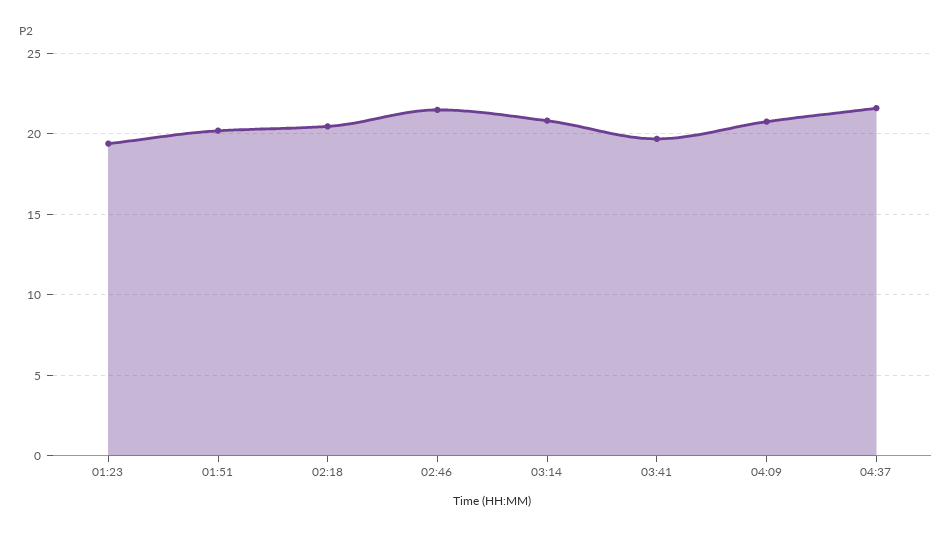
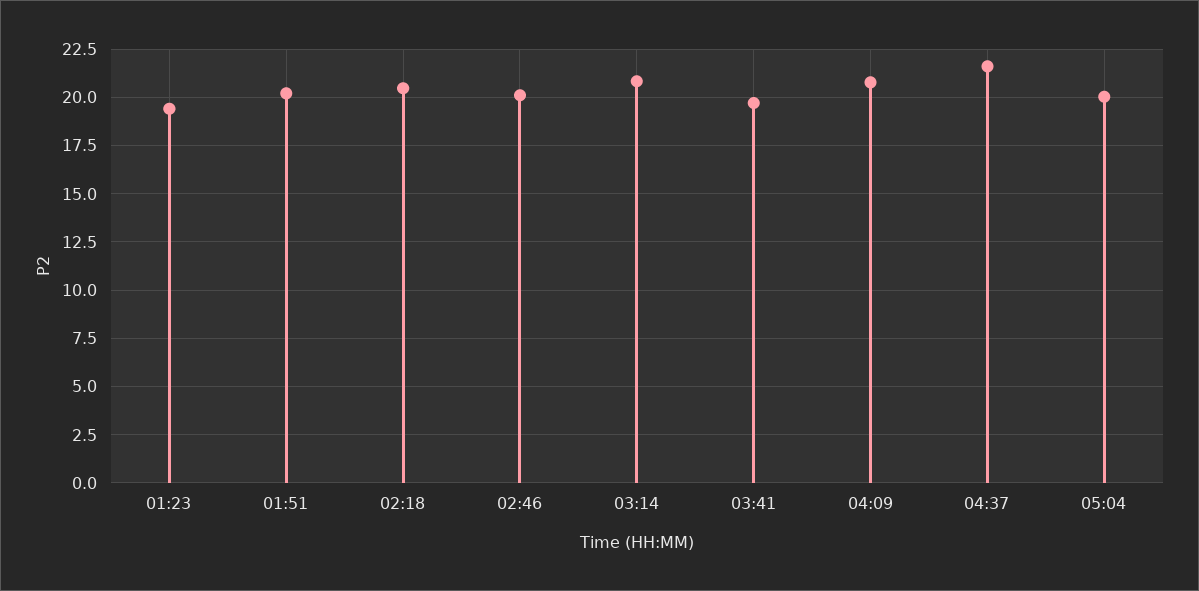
02:46: 21.5 -> 20
05:04: none -> 20

